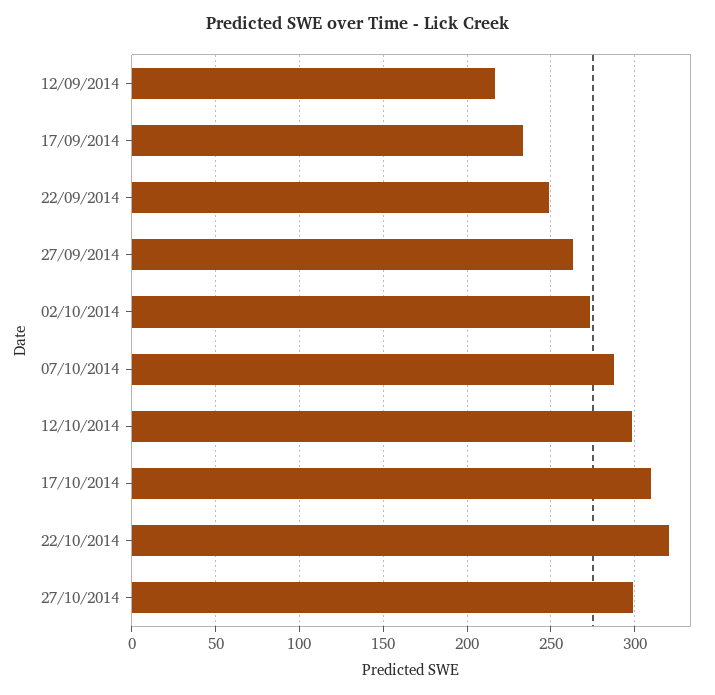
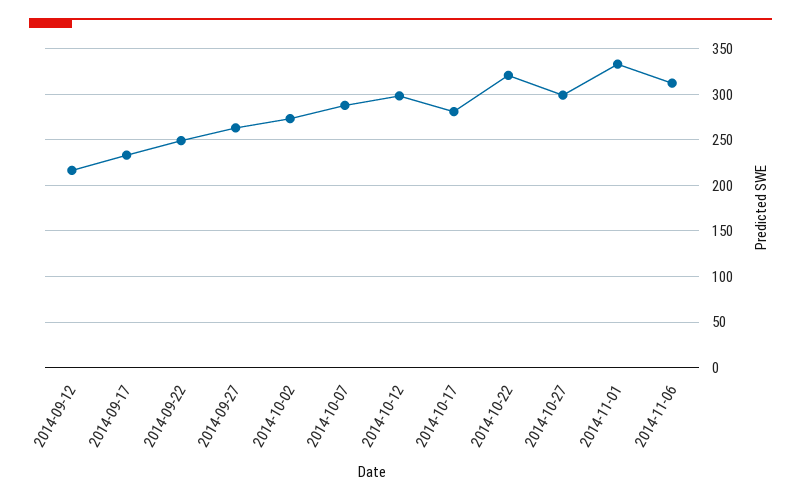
17/10/2014: 310 -> 280
2014-11-01: none -> 330
2014-11-06: none -> 310

